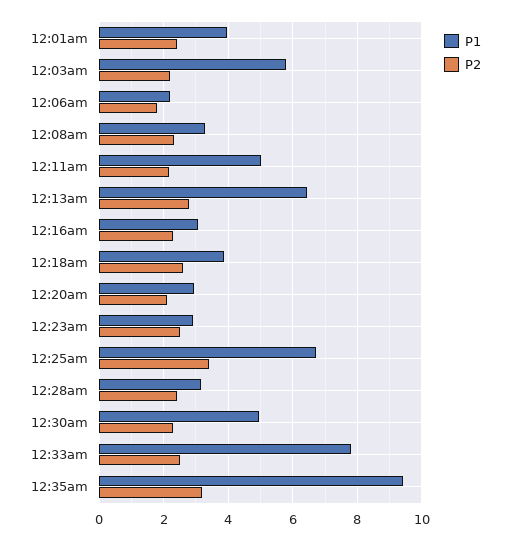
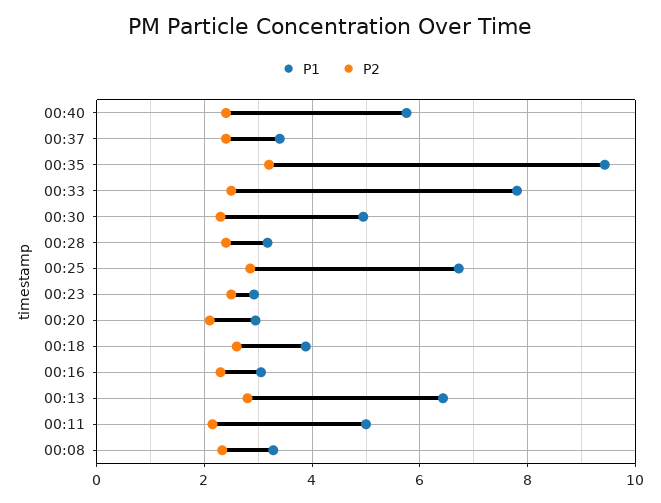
P1, 12:01am: 4 -> none
P2, 12:01am: 2.4 -> none
P1, 12:03am: 5.8 -> none
P2, 12:03am: 2.2 -> none
P1, 12:06am: 2.2 -> none
P2, 12:06am: 1.8 -> none
P2, 12:25am: 3.4 -> 2.8
P1, 00:40: none -> 5.8
P2, 00:40: none -> 2.4
P1, 00:37: none -> 3.4
P2, 00:37: none -> 2.4

